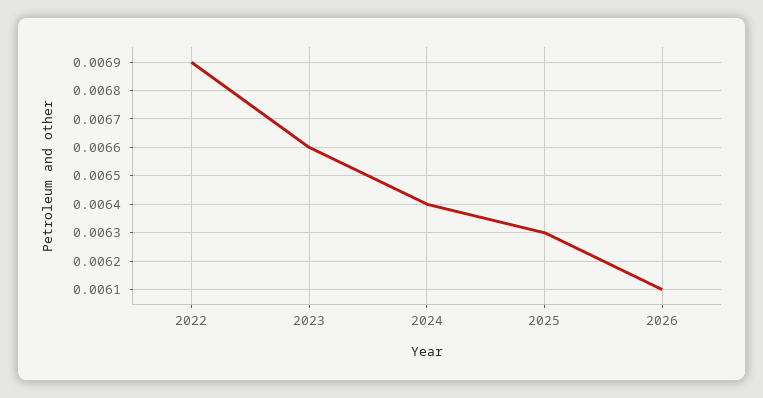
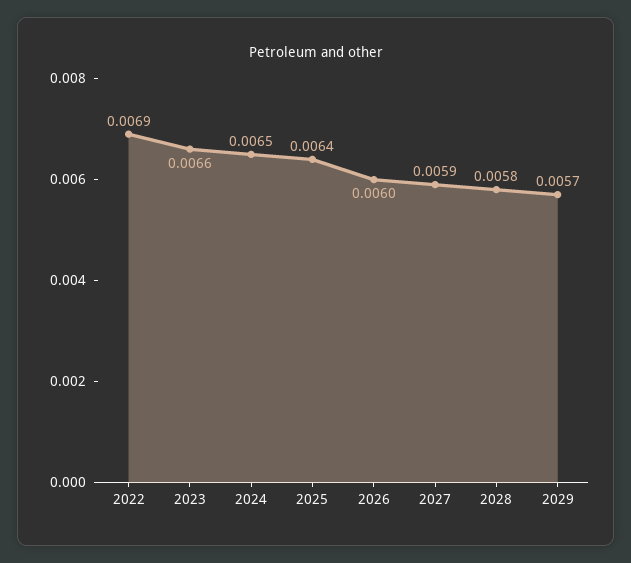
2024: 0.0064 -> 0.0065
2025: 0.0063 -> 0.0064
2026: 0.0061 -> 0.006
2027: none -> 0.0059
2028: none -> 0.0058
2029: none -> 0.0057

